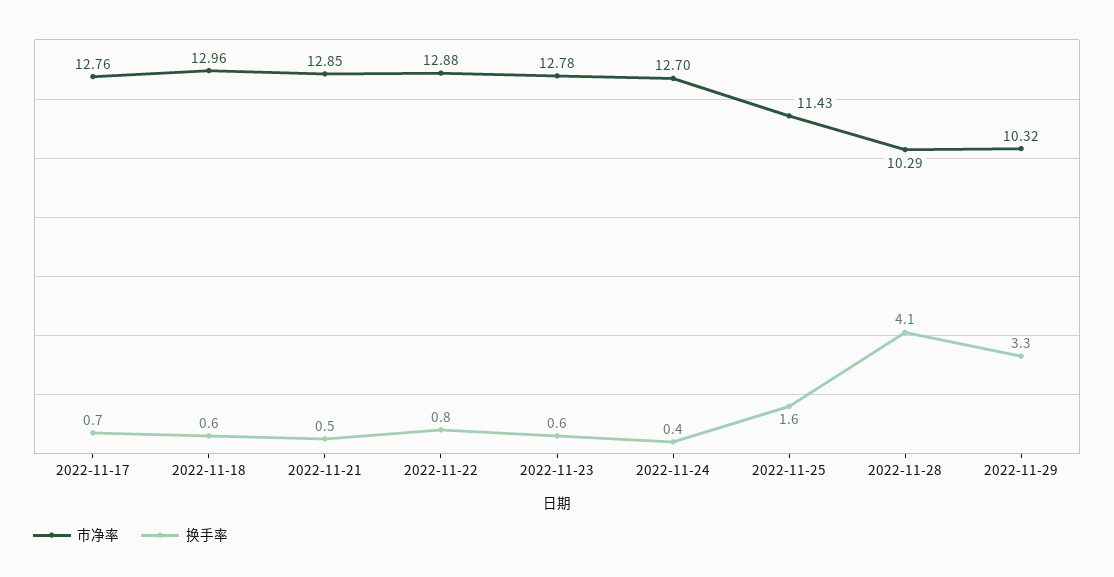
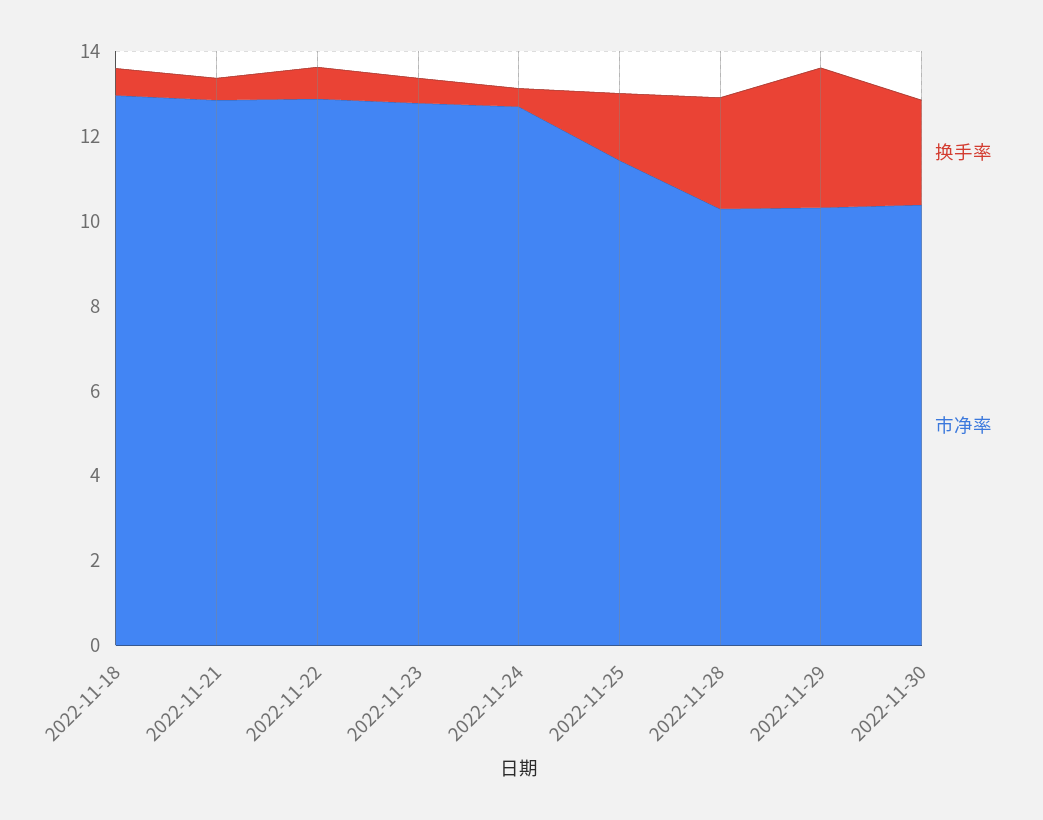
市净率, 2022-11-17: 12.76 -> none
换手率, 2022-11-17: 0.7 -> none
换手率, 2022-11-28: 4.1 -> 2.5
换手率, 2022-11-30: none -> 2.5
市净率, 2022-11-30: none -> 10.5

